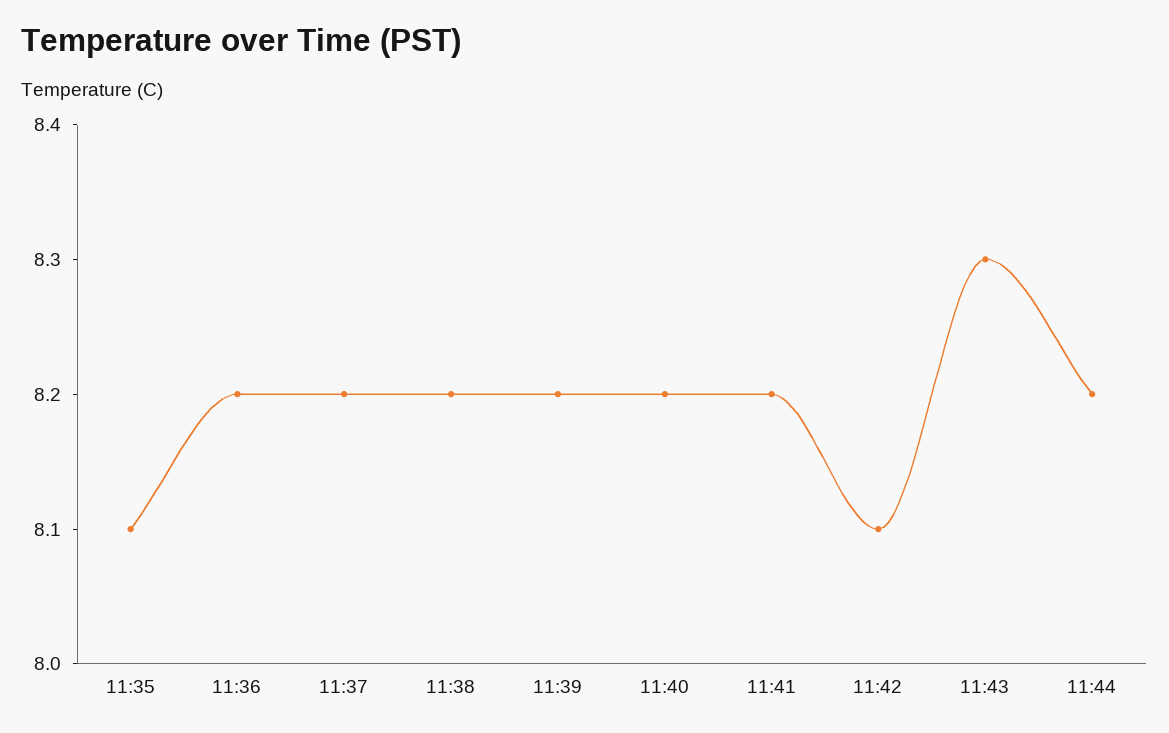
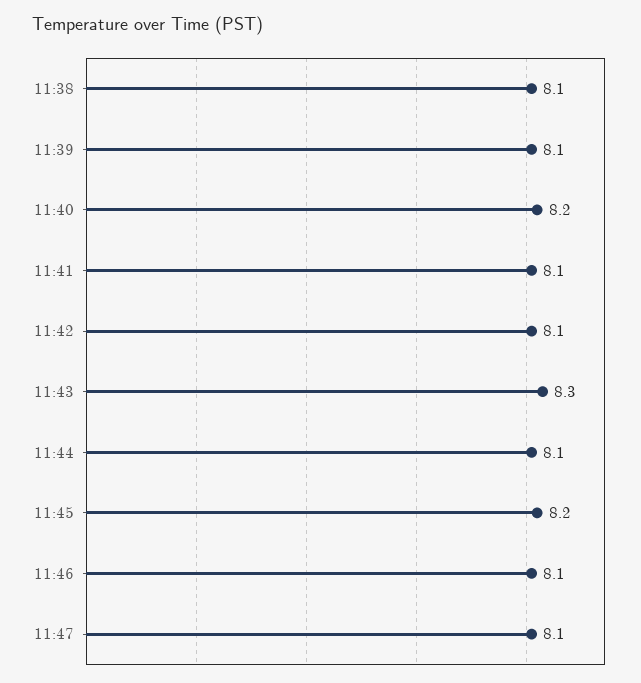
11:35: 8.1 -> none
11:36: 8.2 -> none
11:37: 8.2 -> none
11:38: 8.2 -> 8.1
11:39: 8.2 -> 8.1
11:41: 8.2 -> 8.1
11:44: 8.2 -> 8.1
11:45: none -> 8.2
11:46: none -> 8.1
11:47: none -> 8.1

